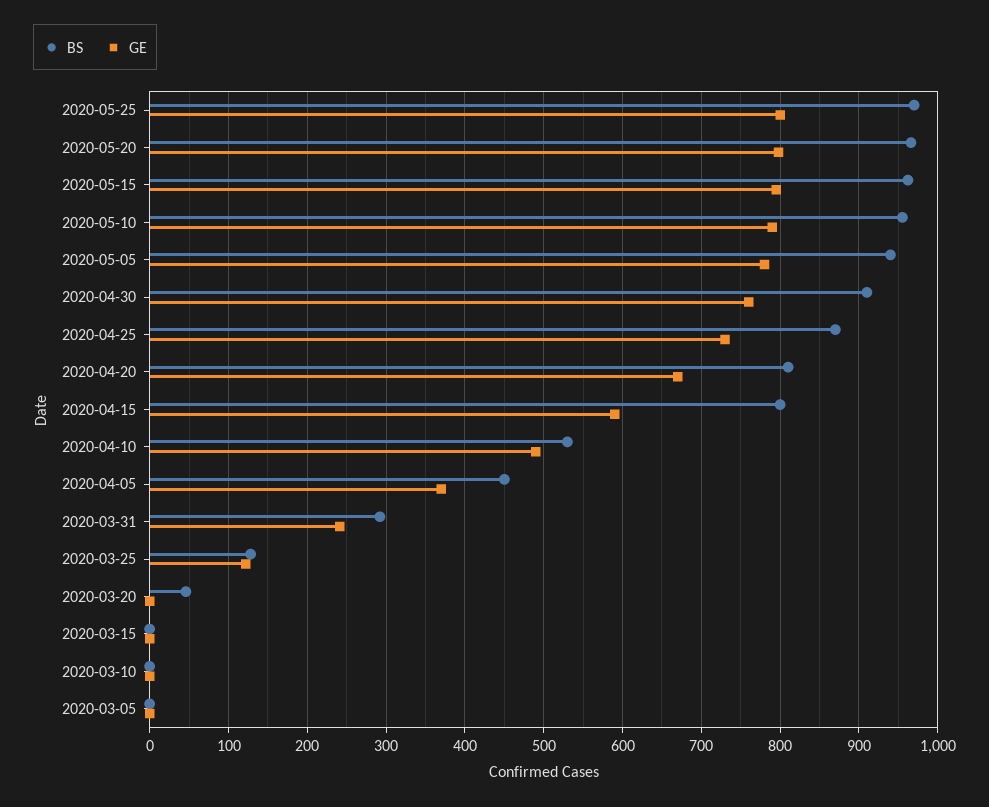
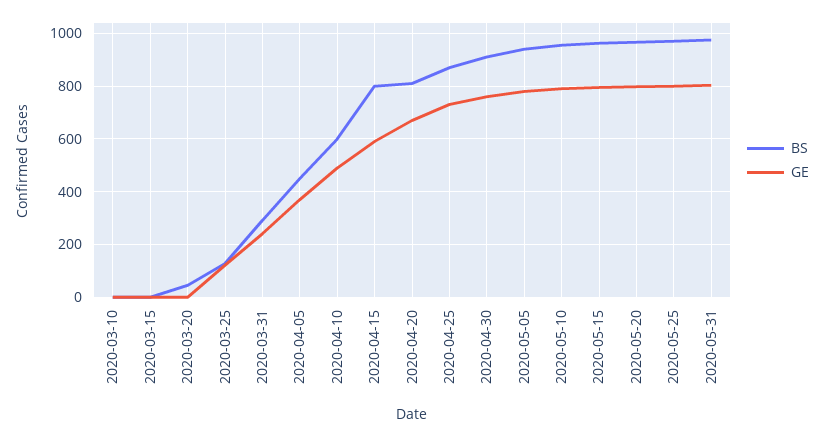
BS, 2020-04-10: 530 -> 600
BS, 2020-03-05: 0 -> none
GE, 2020-03-05: 0 -> none
BS, 2020-05-31: none -> 975
GE, 2020-05-31: none -> 800

